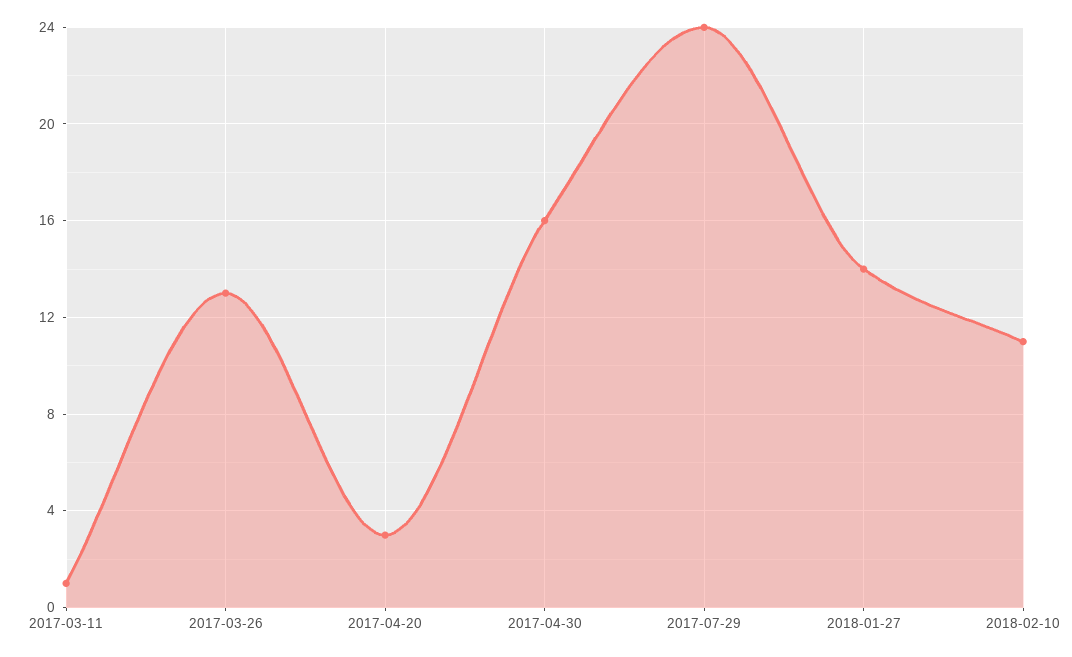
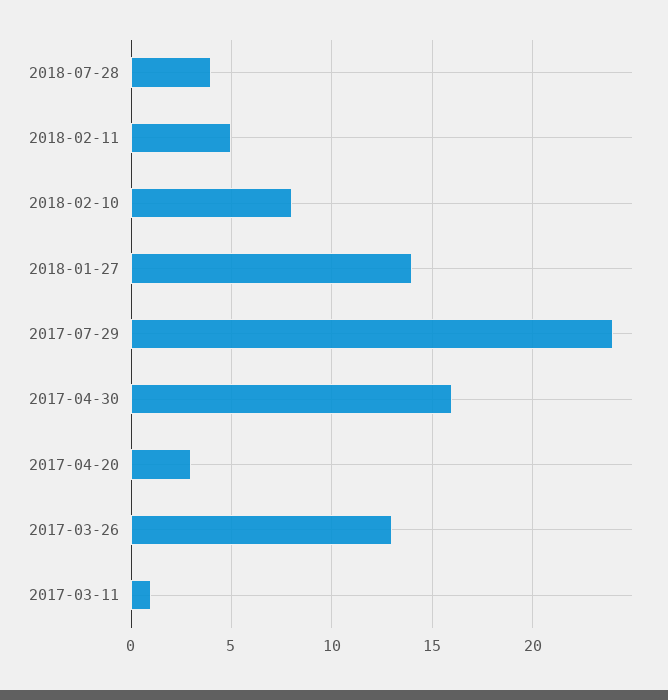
2018-02-10: 11 -> 8
2018-07-28: none -> 4
2018-02-11: none -> 5

